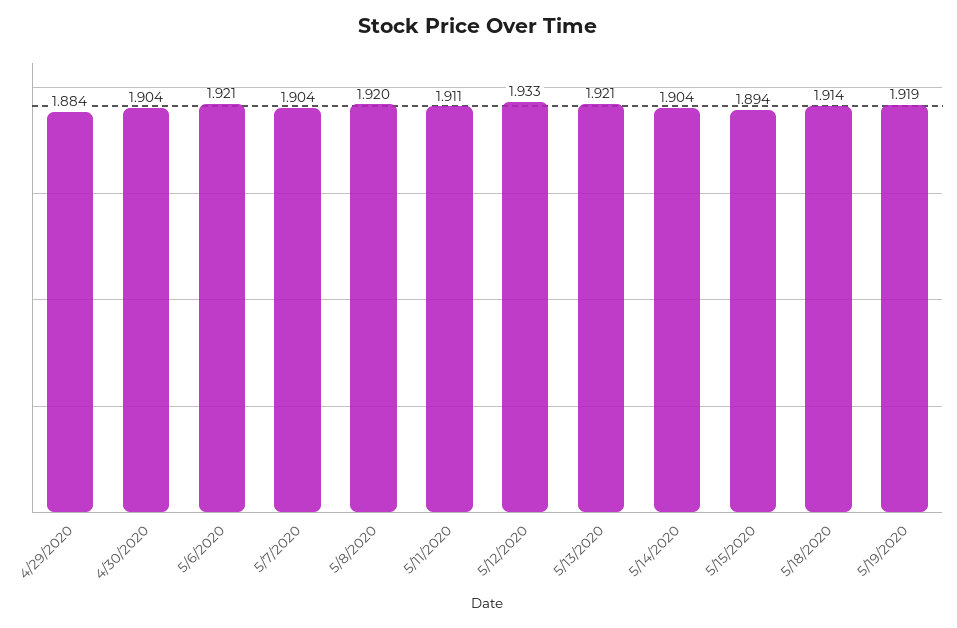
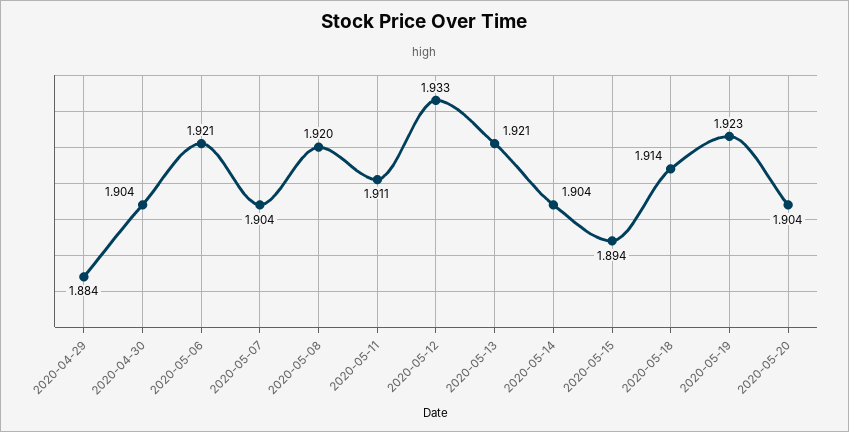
5/19/2020: 1.919 -> 1.923
2020-05-20: none -> 1.904

